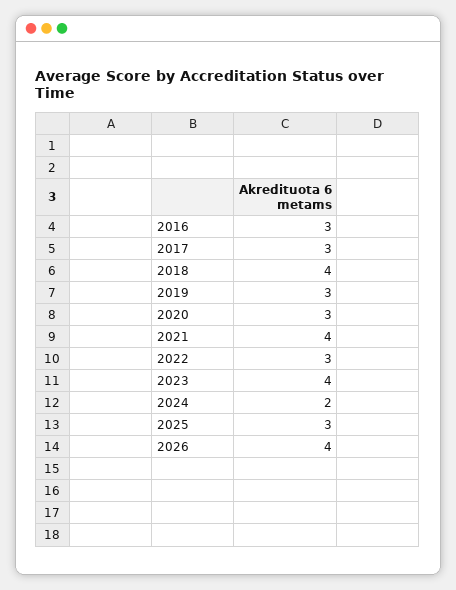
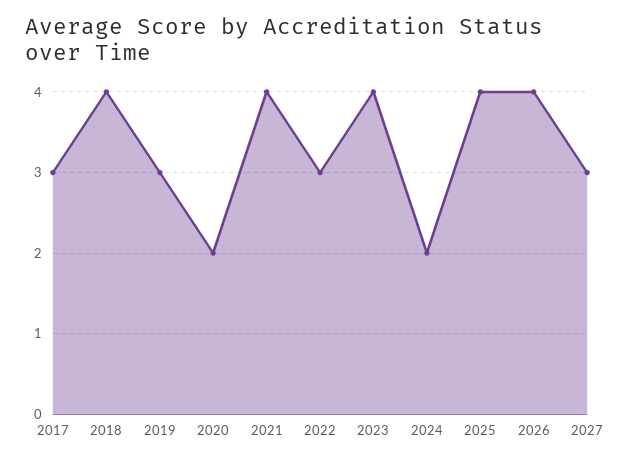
2016: 3 -> none
2020: 3 -> 2
2025: 3 -> 4
2027: none -> 3

